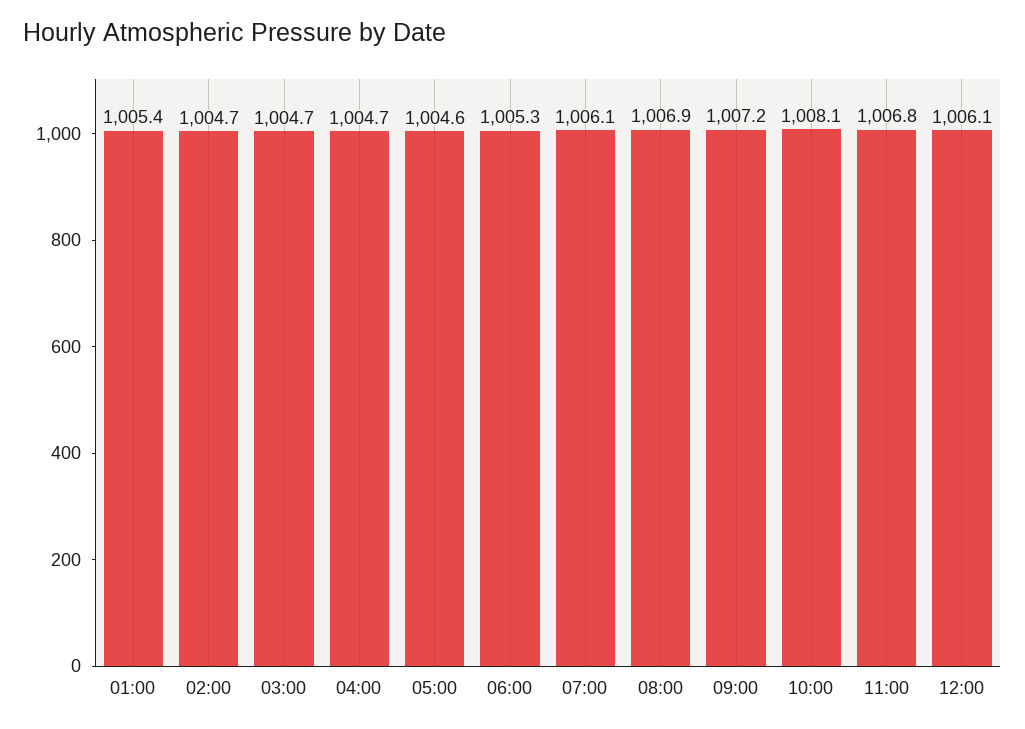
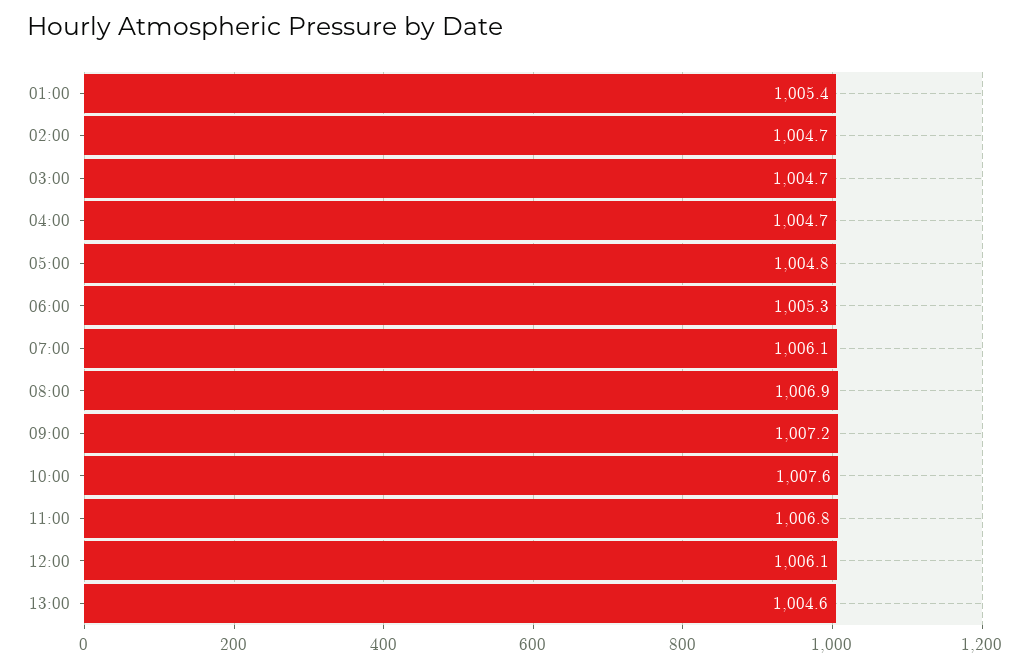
05:00: 1004.6 -> 1004.8
10:00: 1008.1 -> 1007.6
13:00: none -> 1004.6

